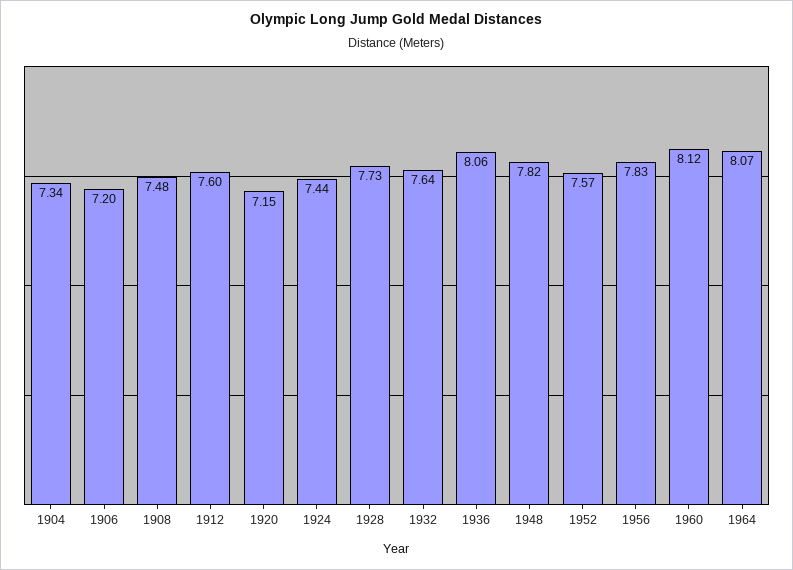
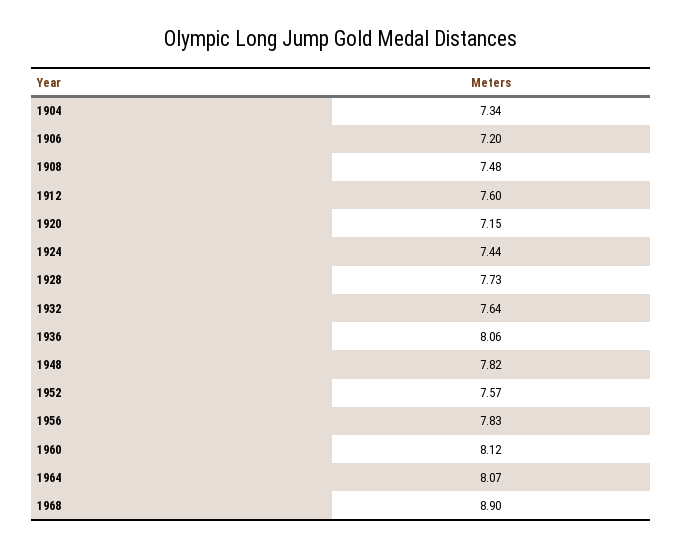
1968: none -> 8.9

